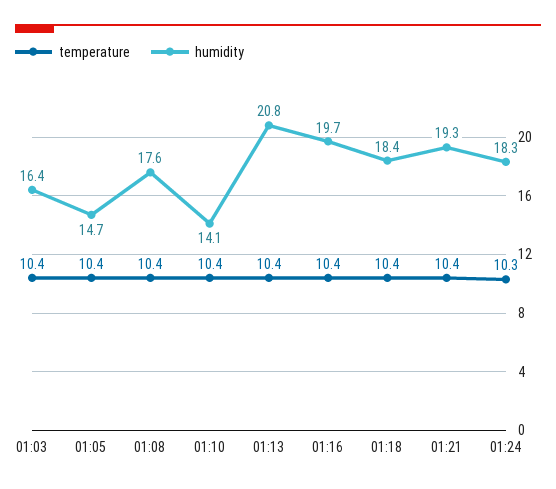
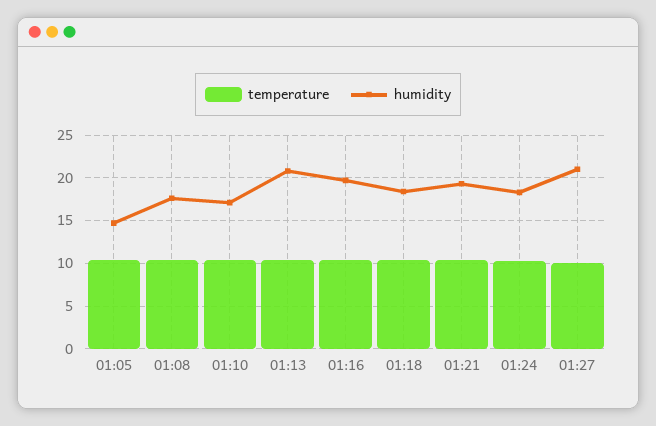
temperature, 01:03: 10.4 -> none
humidity, 01:03: 16.4 -> none
humidity, 01:10: 14.1 -> 17
temperature, 01:27: none -> 10
humidity, 01:27: none -> 21

